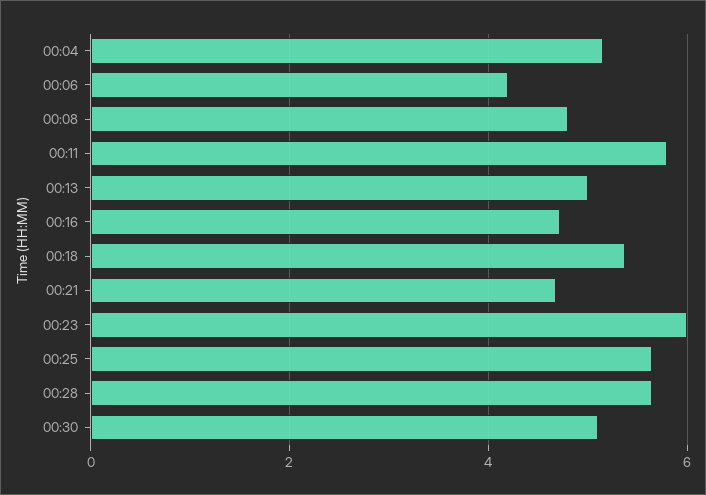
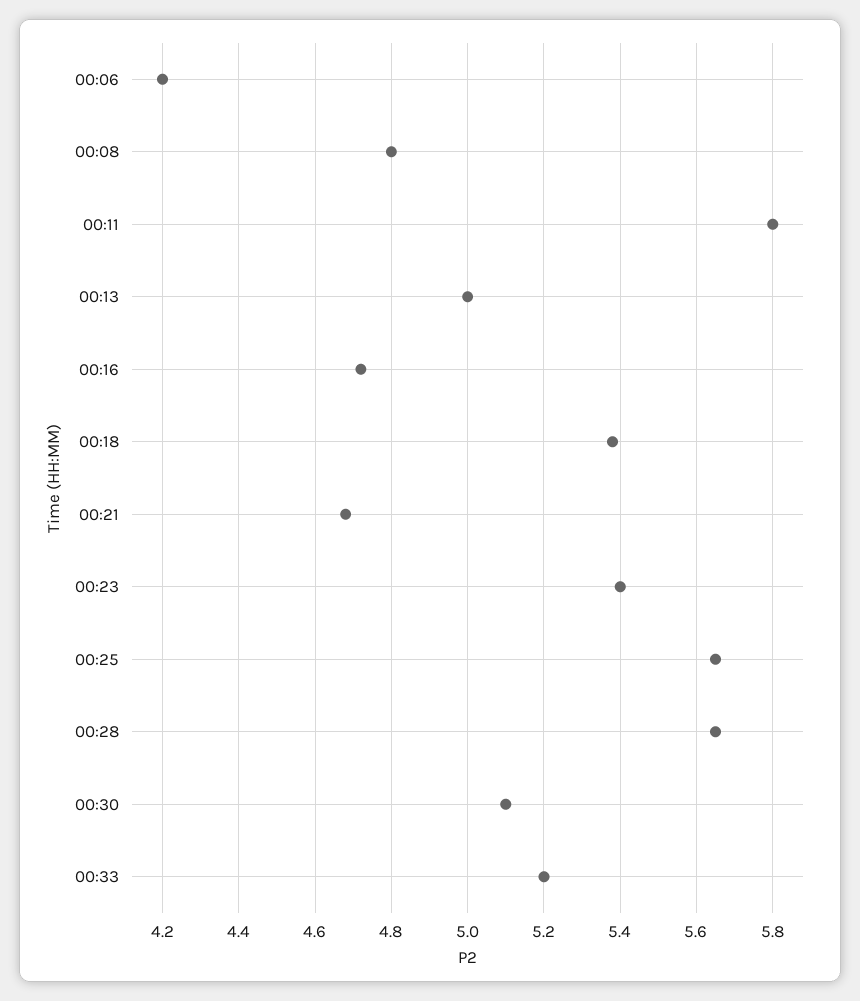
00:04: 5.2 -> none
00:23: 6 -> 5.4
00:33: none -> 5.2

